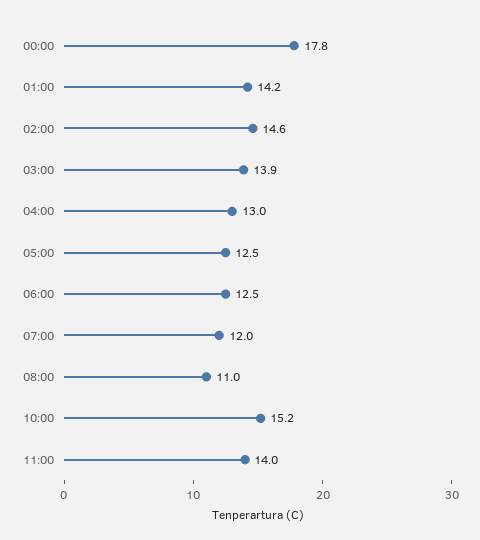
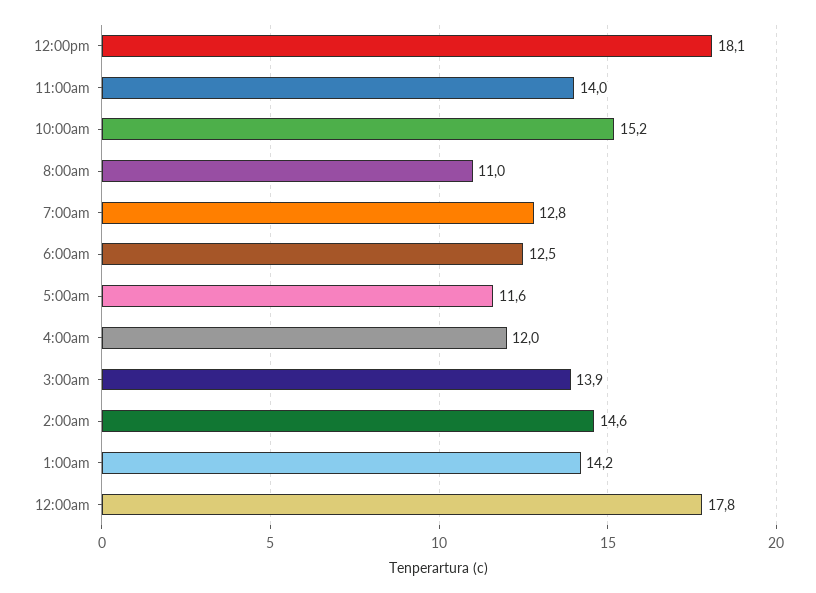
04:00: 13 -> 12
05:00: 12.5 -> 11.6
07:00: 12 -> 12.8
12:00pm: none -> 18.1

